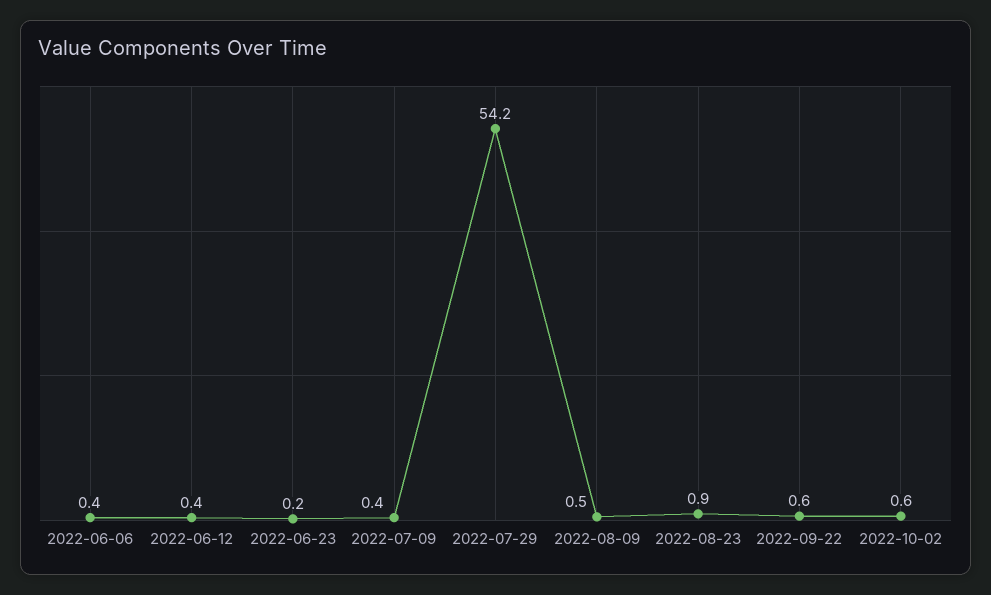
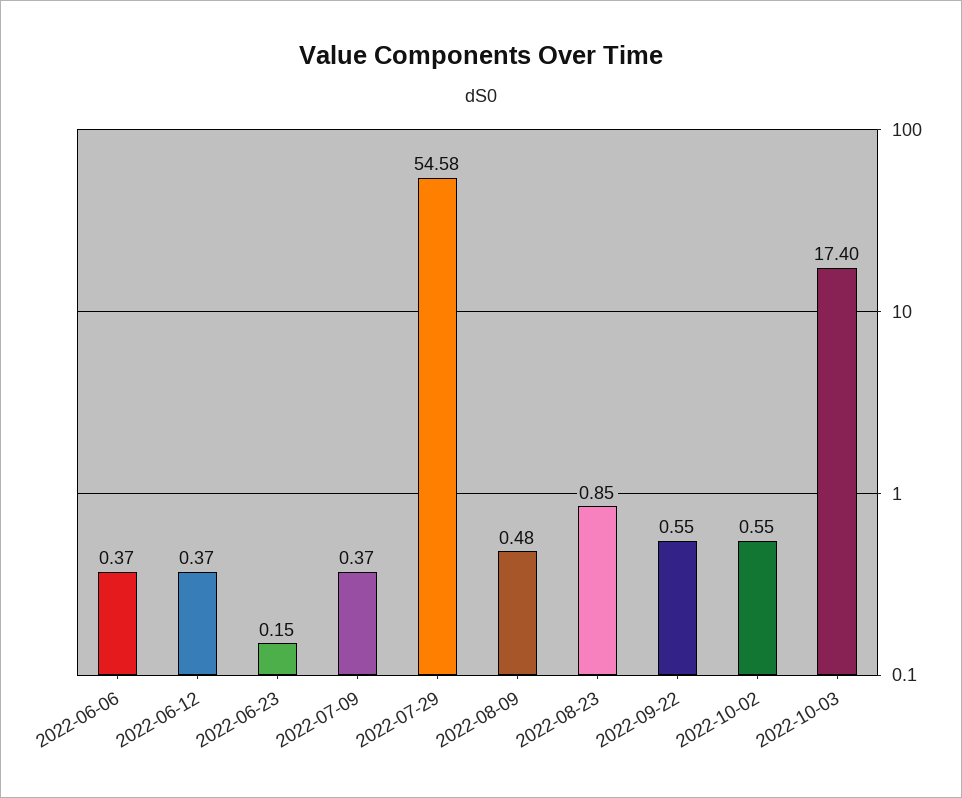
2022-07-29: 54.2 -> 54.58
2022-10-03: none -> 17.4

